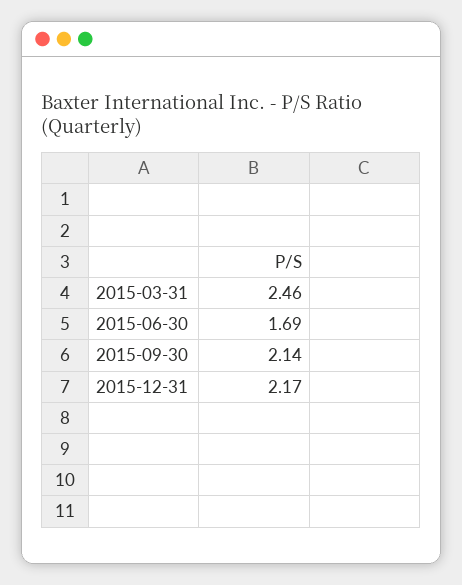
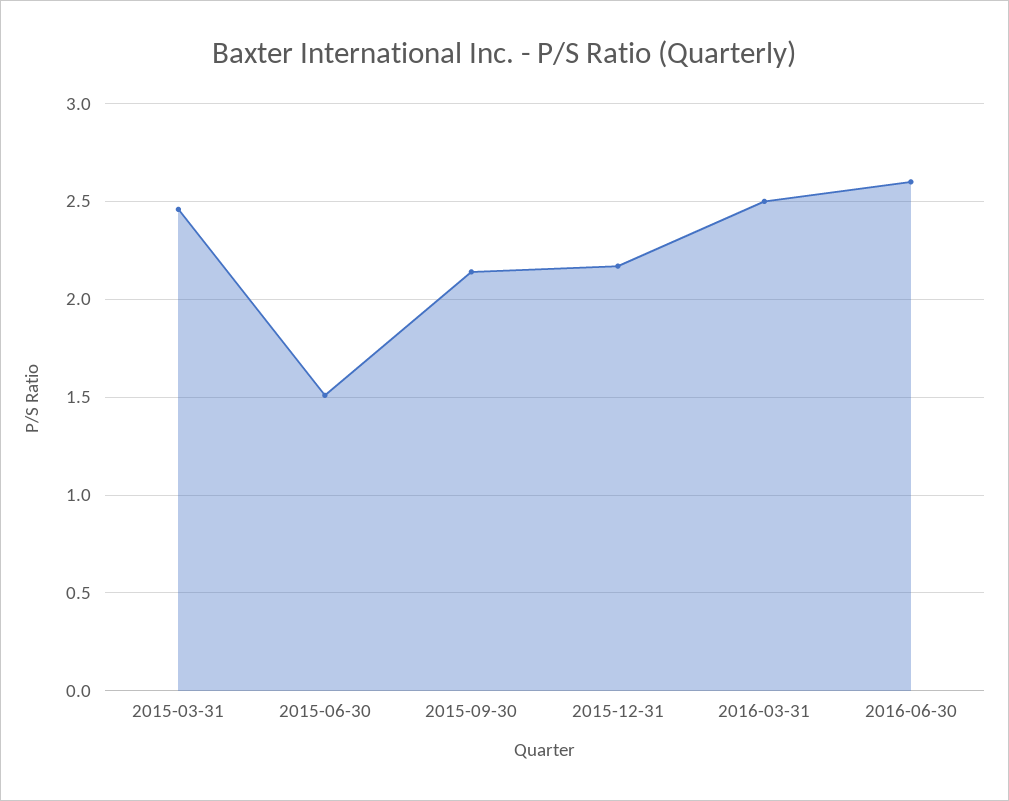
2015-06-30: 1.69 -> 1.5
2016-03-31: none -> 2.5
2016-06-30: none -> 2.6

